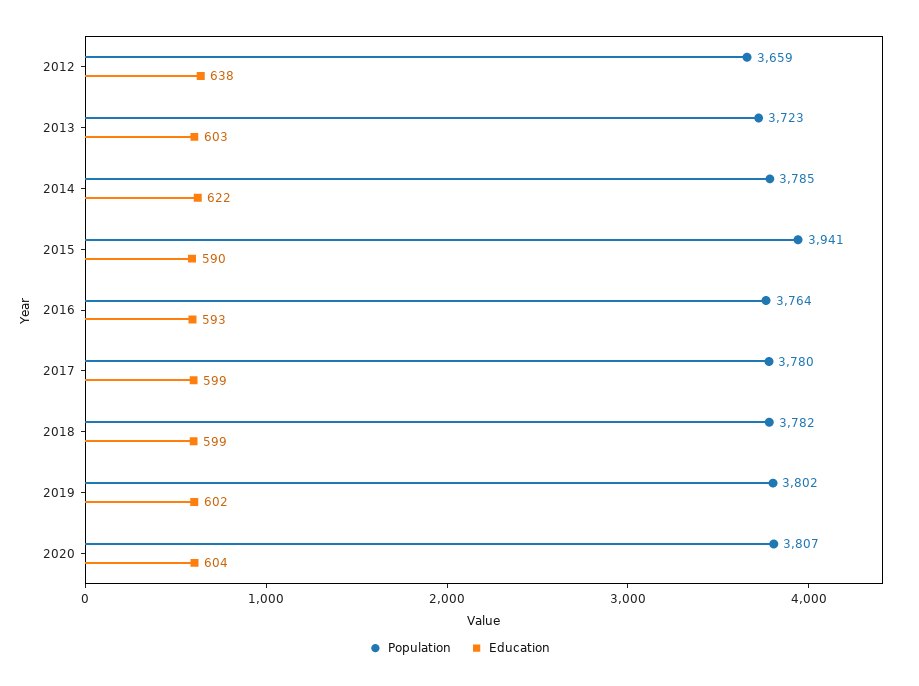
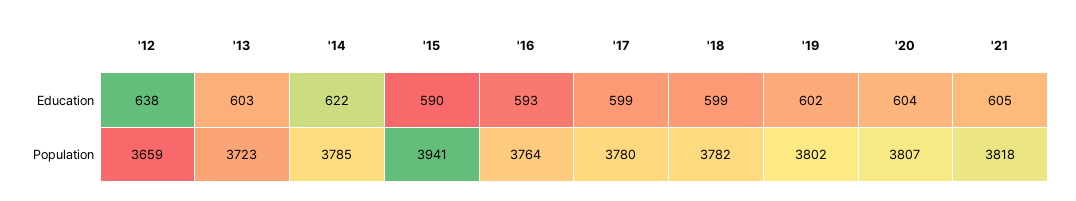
Education, '21: none -> 605
Population, '21: none -> 3818

